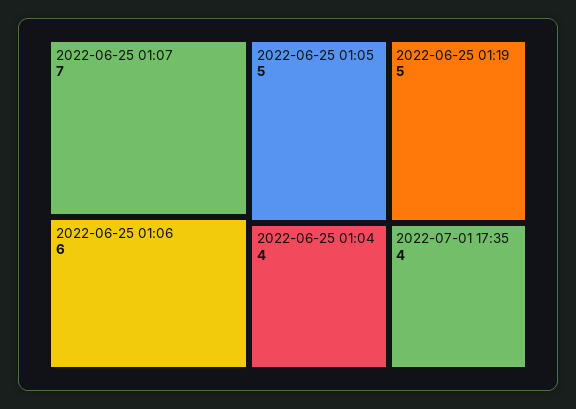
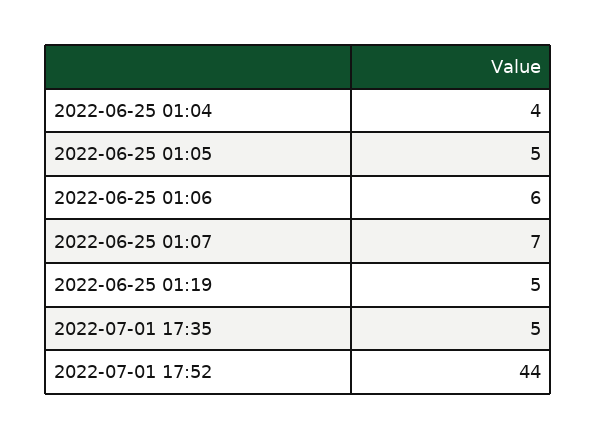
2022-07-01 17:35: 4 -> 5
2022-07-01 17:52: none -> 44

